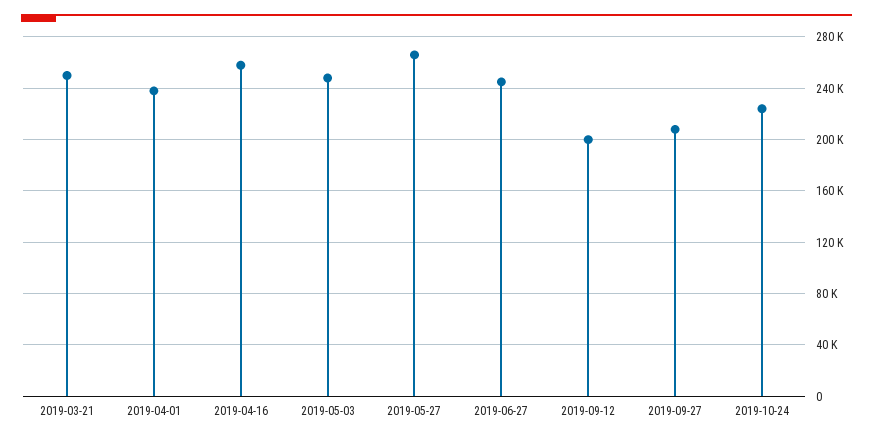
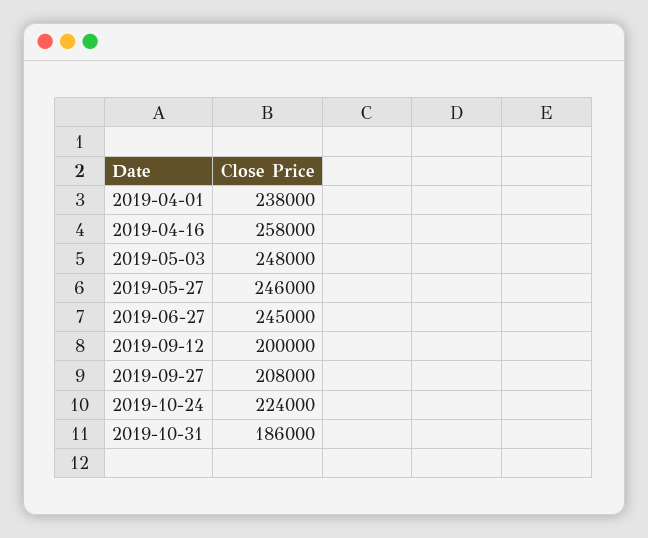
2019-03-21: 250000 -> none
2019-05-27: 265000 -> 246000
2019-10-31: none -> 186000

